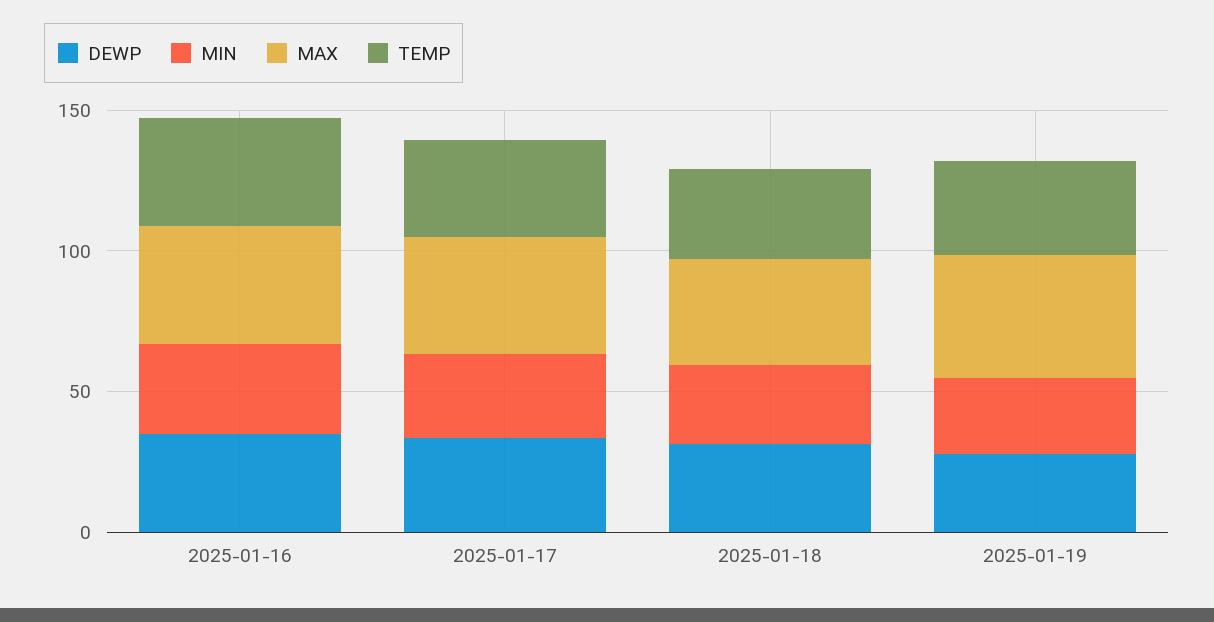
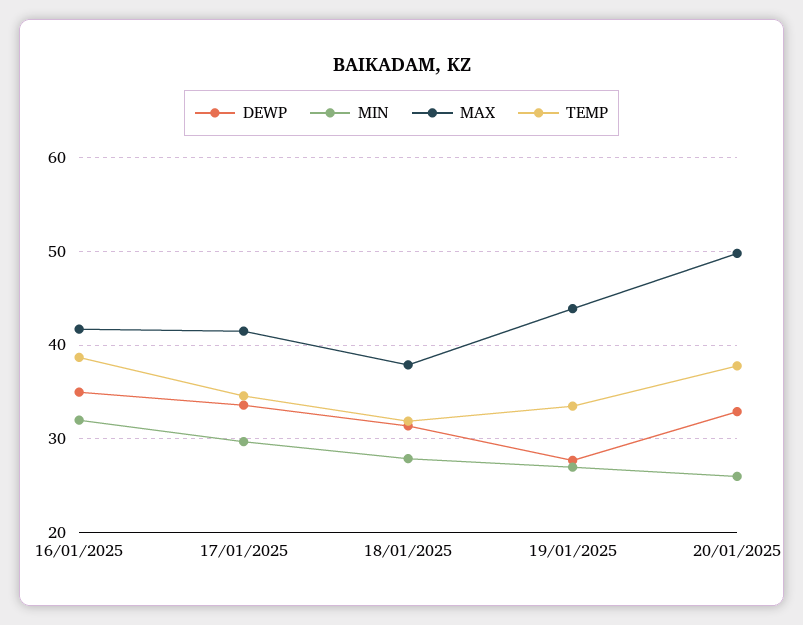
DEWP, 20/01/2025: none -> 33
MIN, 20/01/2025: none -> 26
MAX, 20/01/2025: none -> 50
TEMP, 20/01/2025: none -> 38

